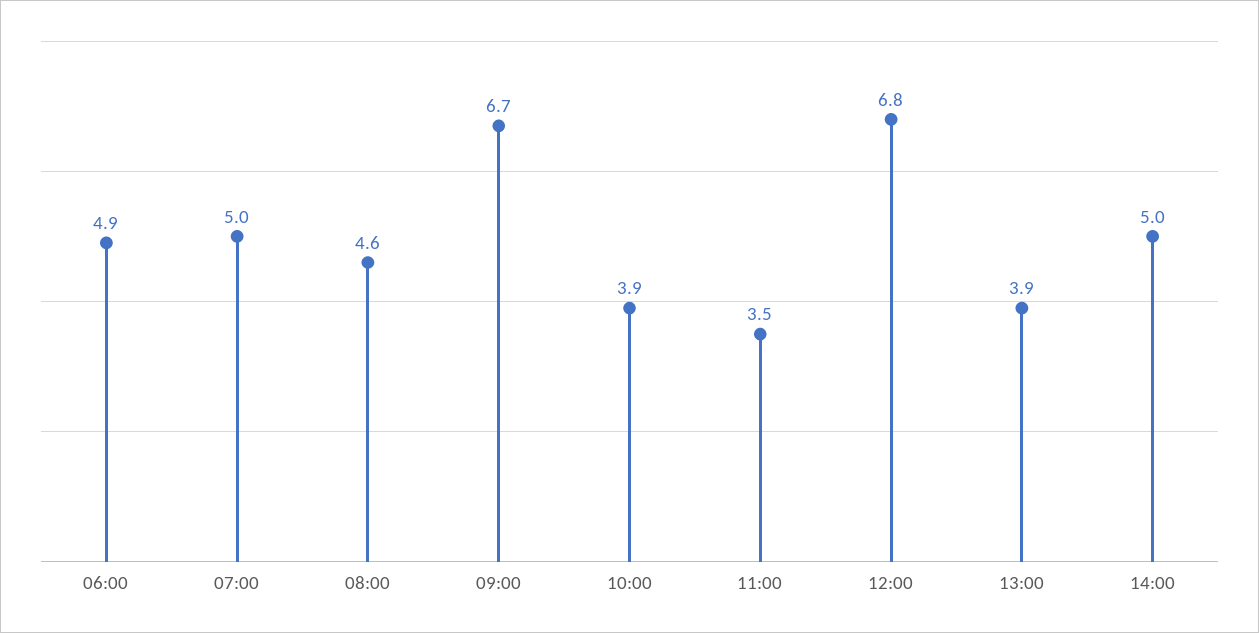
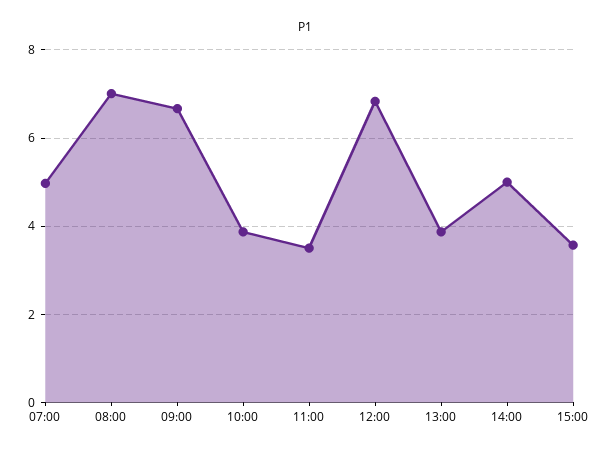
06:00: 4.9 -> none
08:00: 4.6 -> 7
15:00: none -> 3.6

